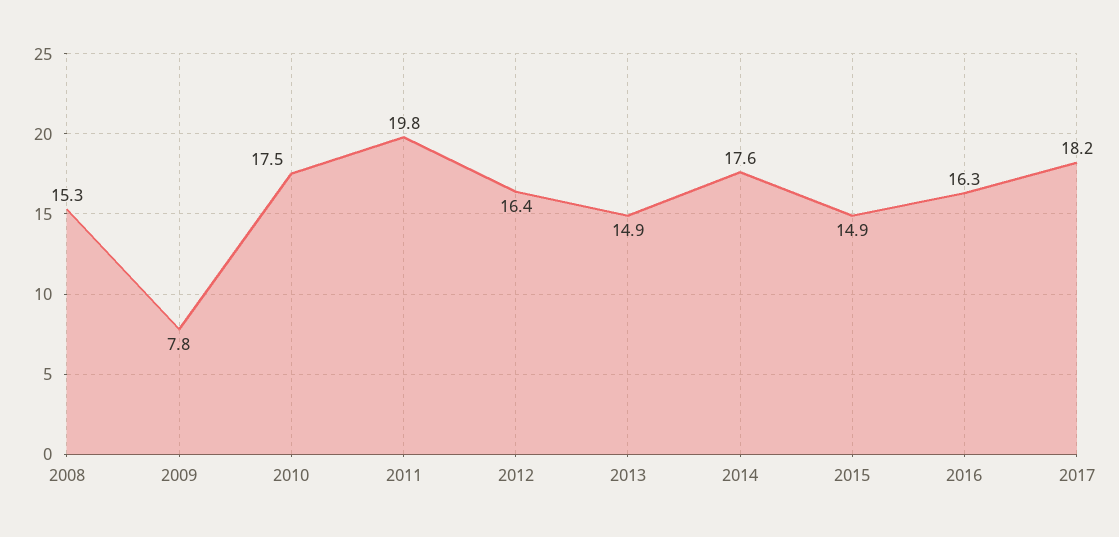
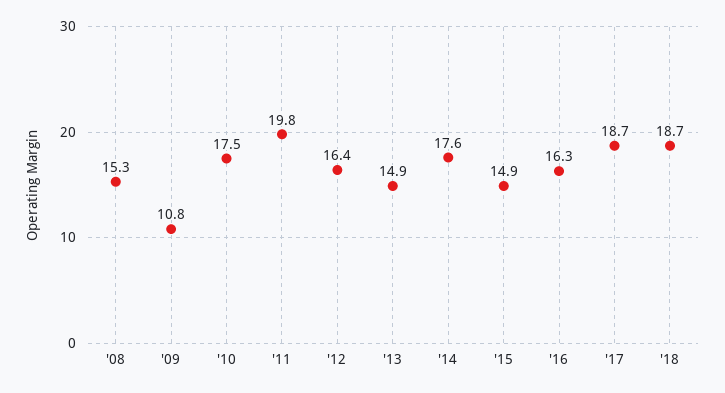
2009: 7.8 -> 10.8
2017: 18.2 -> 18.7
'18: none -> 18.7

